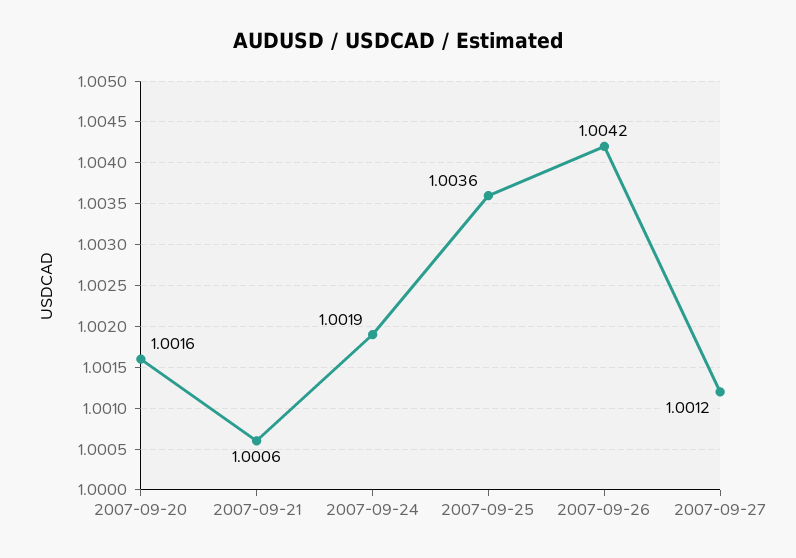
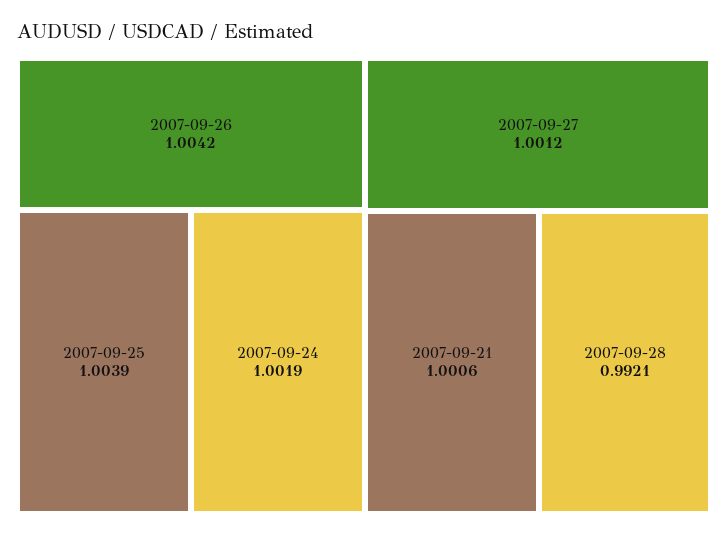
2007-09-20: 1.0016 -> none
2007-09-25: 1.0036 -> 1.0039
2007-09-28: none -> 0.9921

